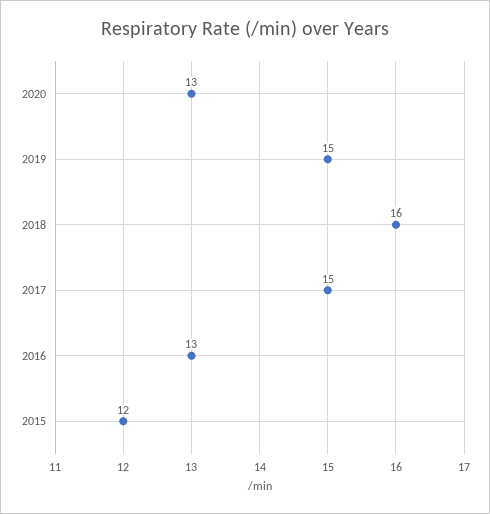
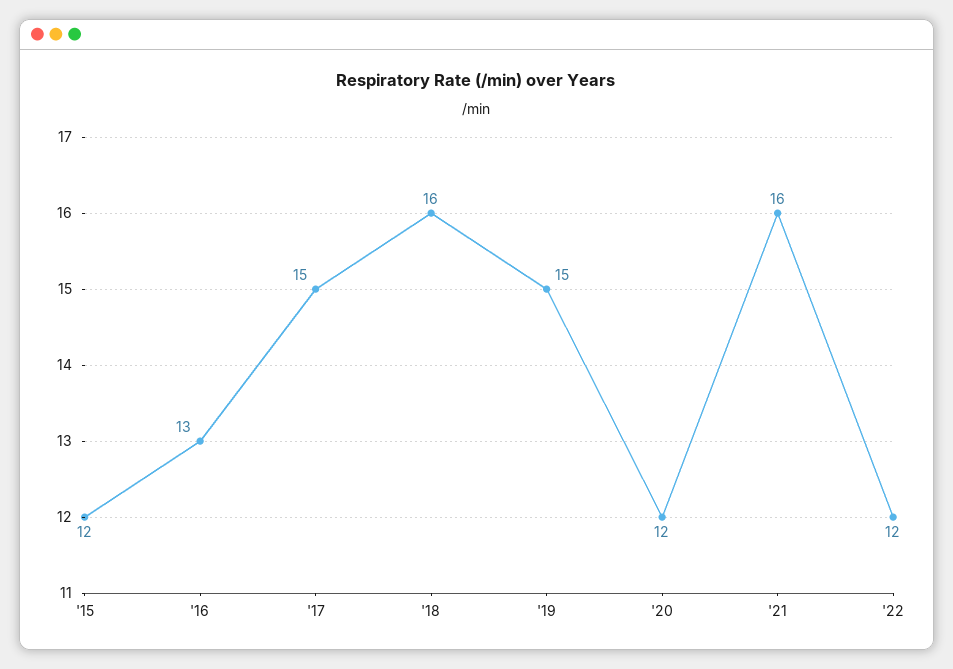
2020: 13 -> 12
'21: none -> 16
'22: none -> 12

